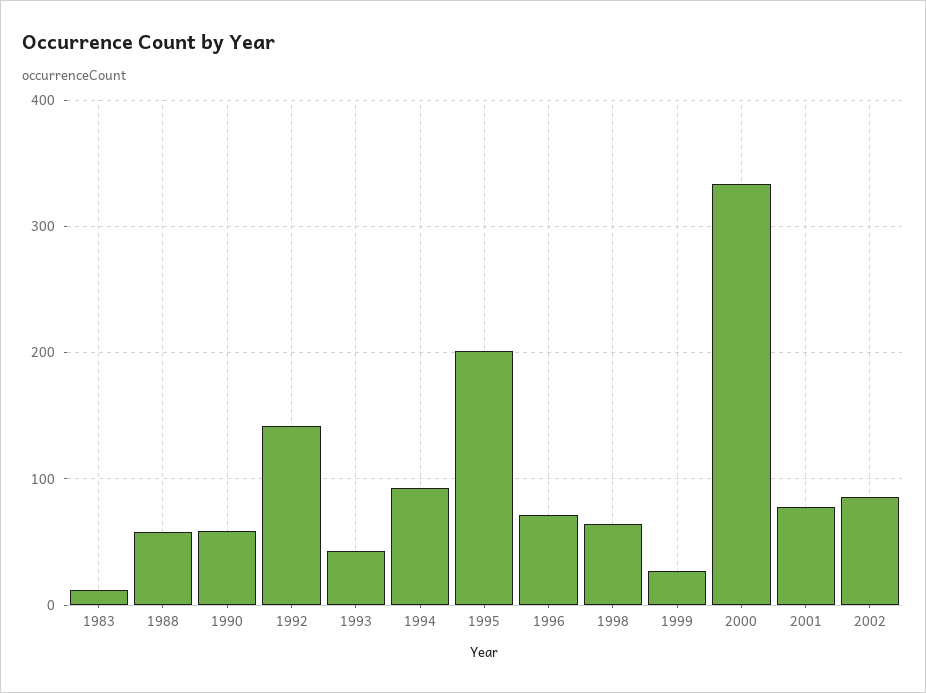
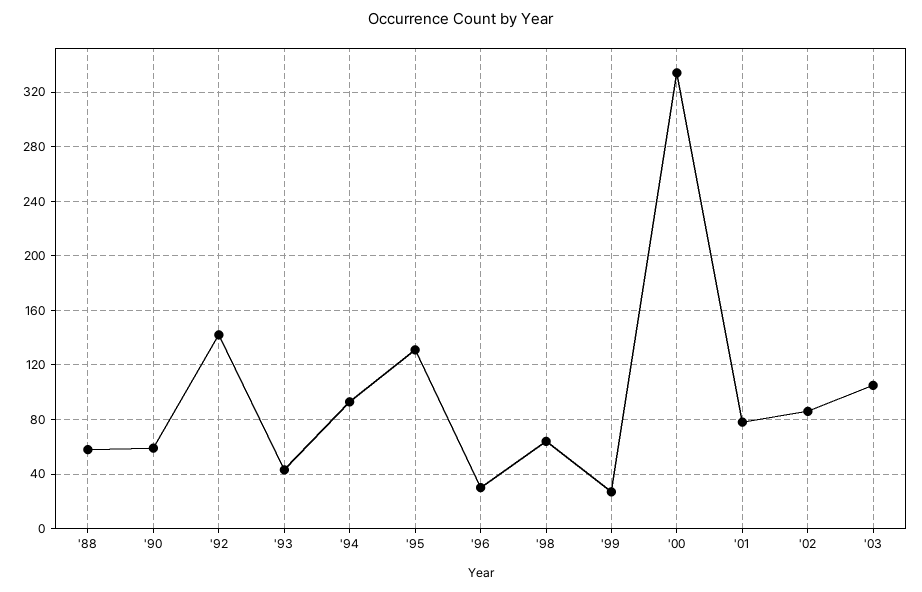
1983: 10 -> none
1995: 200 -> 130
1996: 70 -> 30
'03: none -> 105

